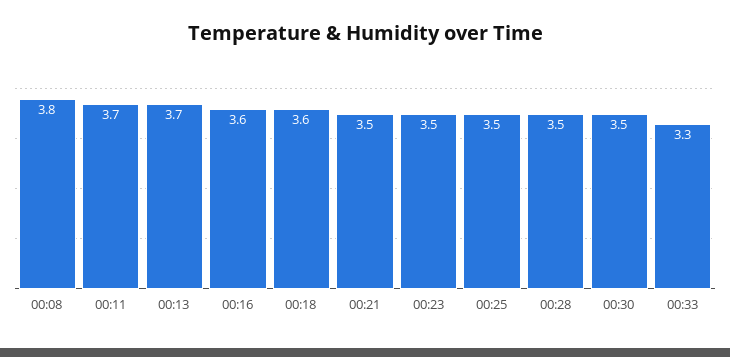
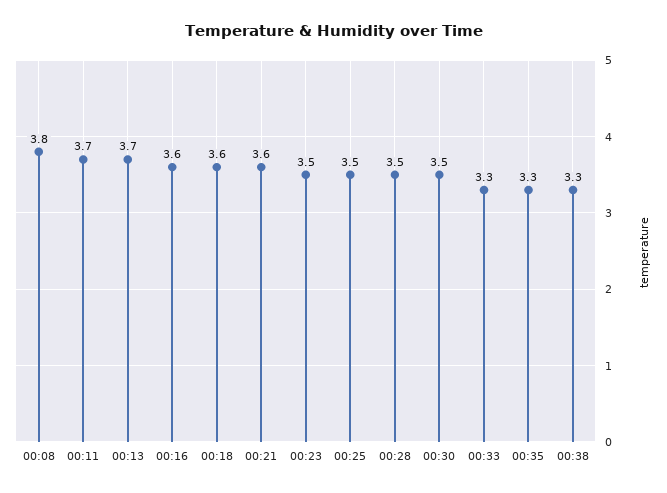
00:21: 3.5 -> 3.6
00:35: none -> 3.3
00:38: none -> 3.3

